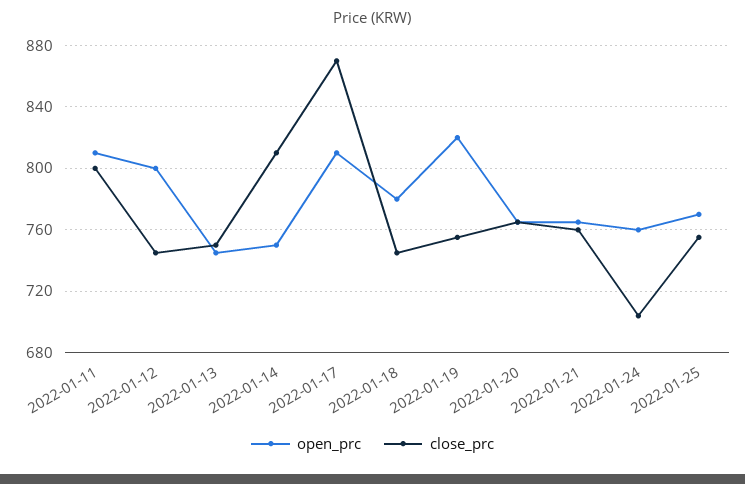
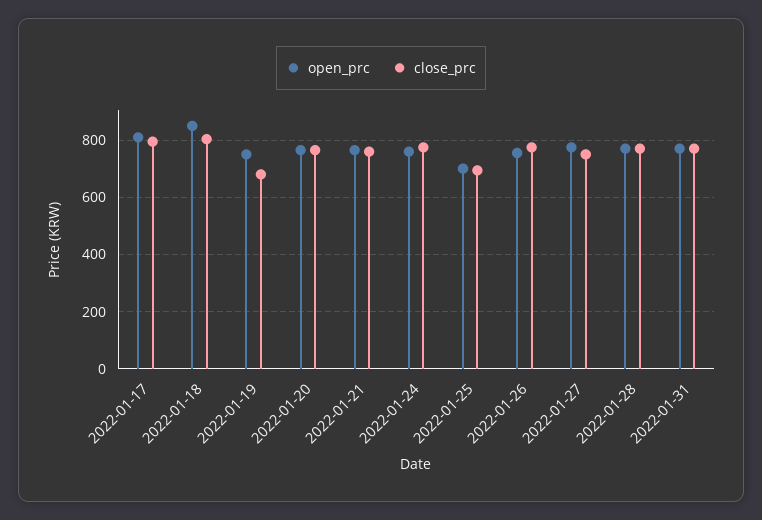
open_prc, 2022-01-11: 810 -> none
close_prc, 2022-01-11: 800 -> none
open_prc, 2022-01-12: 800 -> none
close_prc, 2022-01-12: 745 -> none
open_prc, 2022-01-13: 745 -> none
close_prc, 2022-01-13: 750 -> none
open_prc, 2022-01-14: 750 -> none
close_prc, 2022-01-14: 810 -> none
close_prc, 2022-01-17: 870 -> 800
open_prc, 2022-01-18: 780 -> 850
close_prc, 2022-01-18: 745 -> 800
open_prc, 2022-01-19: 820 -> 750
close_prc, 2022-01-19: 755 -> 675
close_prc, 2022-01-24: 705 -> 775
open_prc, 2022-01-25: 770 -> 700
close_prc, 2022-01-25: 755 -> 700
open_prc, 2022-01-26: none -> 750
close_prc, 2022-01-26: none -> 775
open_prc, 2022-01-27: none -> 775
close_prc, 2022-01-27: none -> 750
open_prc, 2022-01-28: none -> 775
close_prc, 2022-01-28: none -> 775
open_prc, 2022-01-31: none -> 775
close_prc, 2022-01-31: none -> 775

